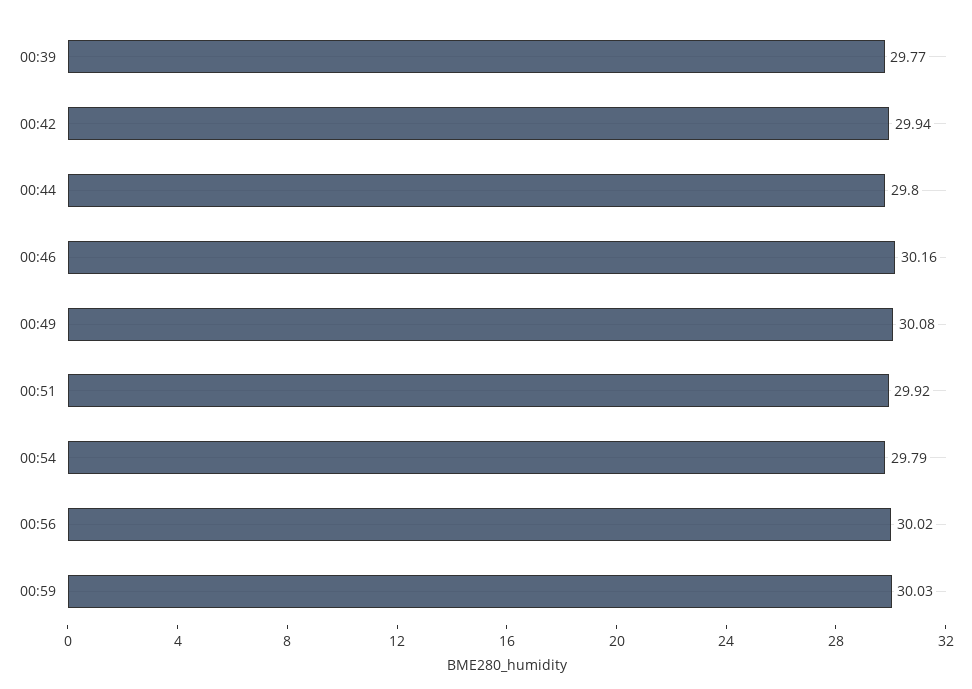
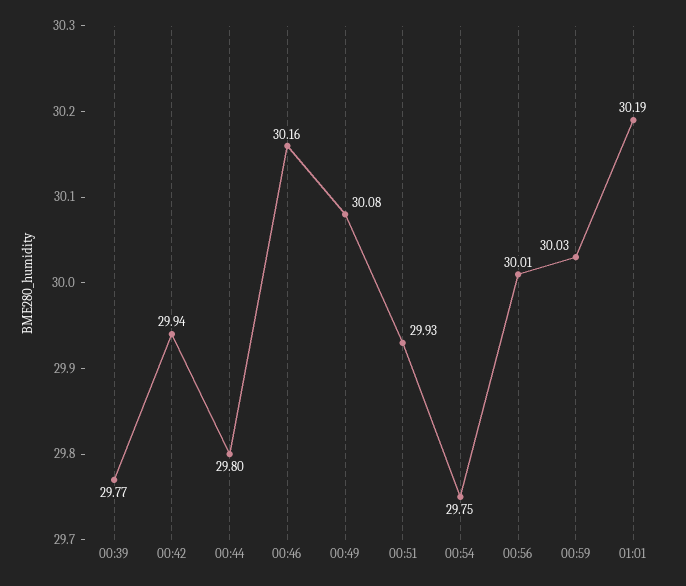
00:51: 29.92 -> 29.93
00:54: 29.79 -> 29.75
00:56: 30.02 -> 30.01
01:01: none -> 30.19

